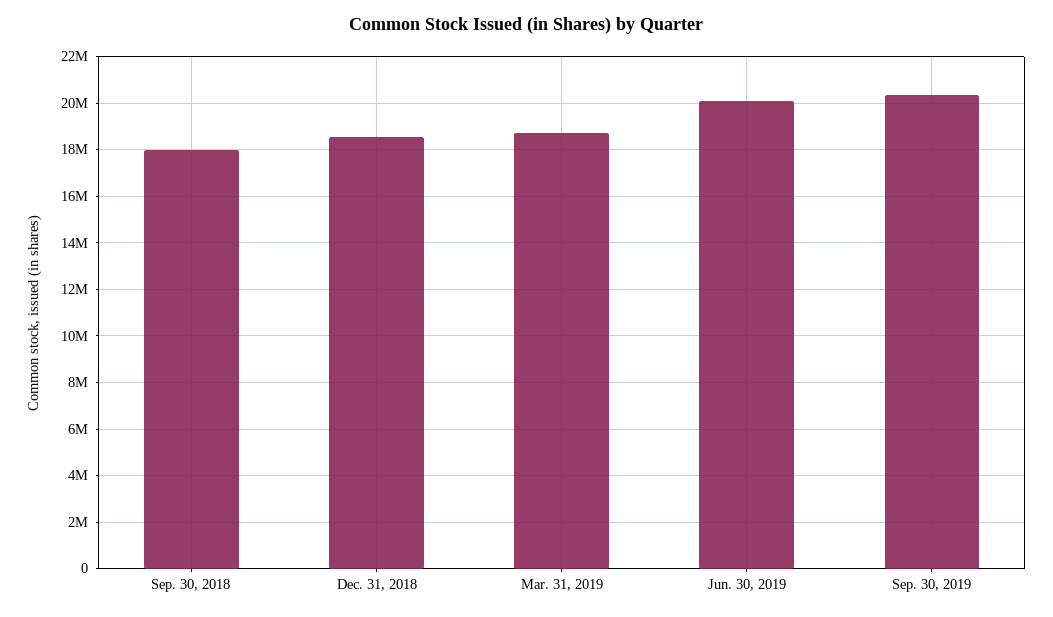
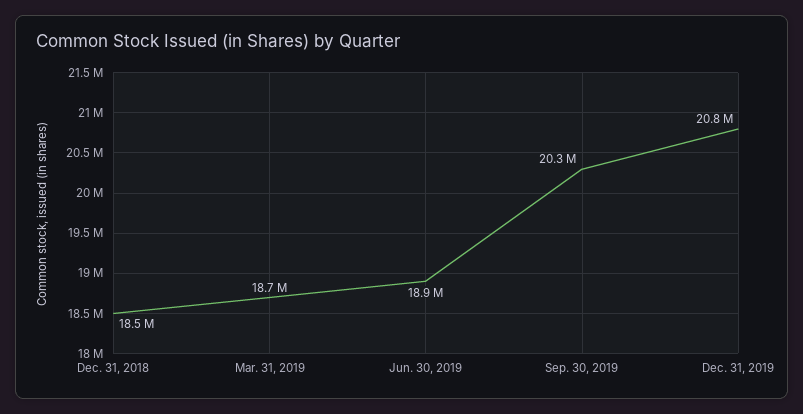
Sep. 30, 2018: 18000000 -> none
Jun. 30, 2019: 20000000 -> 18900000
Dec. 31, 2019: none -> 20800000

